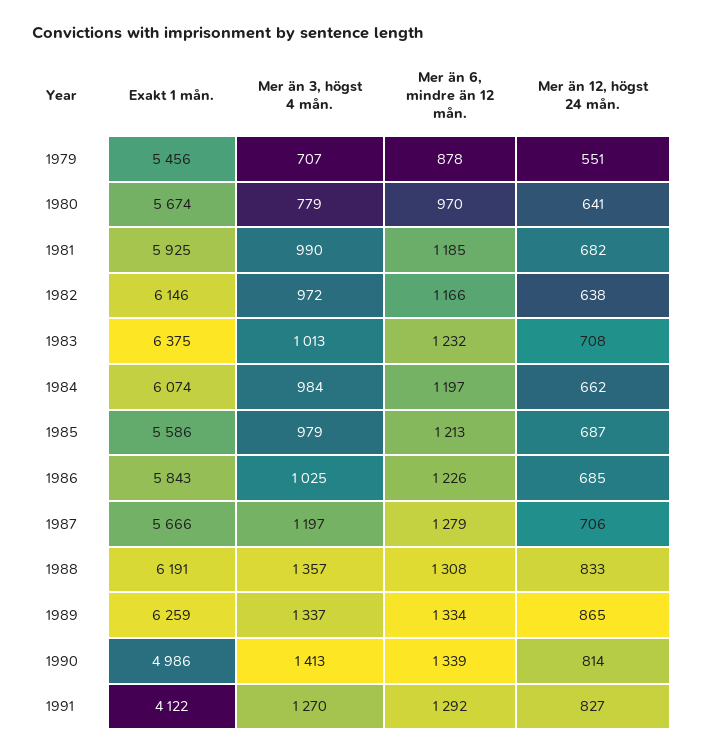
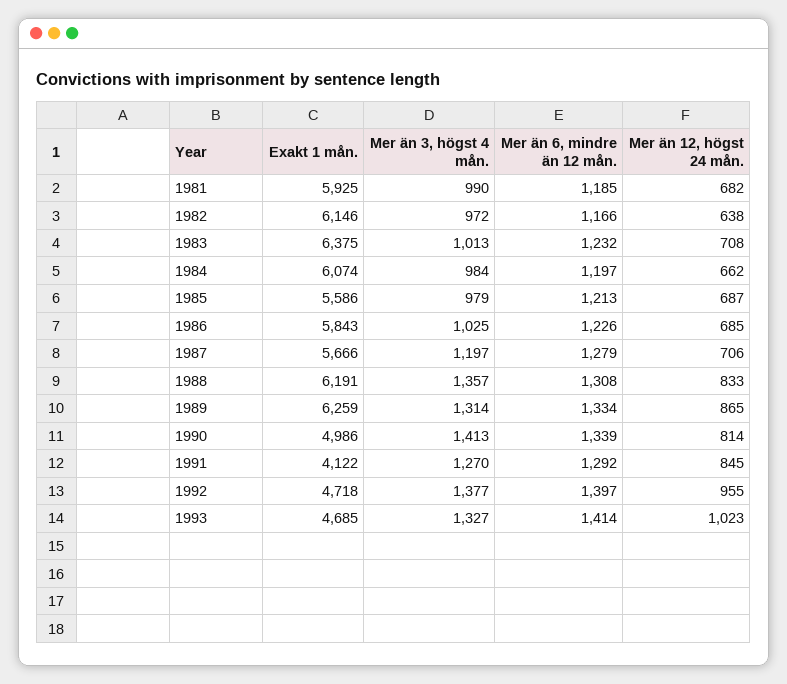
Exakt 1 mån., 1979: 5456 -> none
Mer än 3, högst 4 mån., 1979: 707 -> none
Mer än 6, mindre än 12 mån., 1979: 878 -> none
Mer än 12, högst 24 mån., 1979: 551 -> none
Exakt 1 mån., 1980: 5674 -> none
Mer än 3, högst 4 mån., 1980: 779 -> none
Mer än 6, mindre än 12 mån., 1980: 970 -> none
Mer än 12, högst 24 mån., 1980: 641 -> none
Mer än 3, högst 4 mån., 1989: 1337 -> 1314
Mer än 12, högst 24 mån., 1991: 827 -> 845
Exakt 1 mån., 1992: none -> 4718
Mer än 3, högst 4 mån., 1992: none -> 1377
Mer än 6, mindre än 12 mån., 1992: none -> 1397
Mer än 12, högst 24 mån., 1992: none -> 955
Exakt 1 mån., 1993: none -> 4685
Mer än 3, högst 4 mån., 1993: none -> 1327
Mer än 6, mindre än 12 mån., 1993: none -> 1414
Mer än 12, högst 24 mån., 1993: none -> 1023

